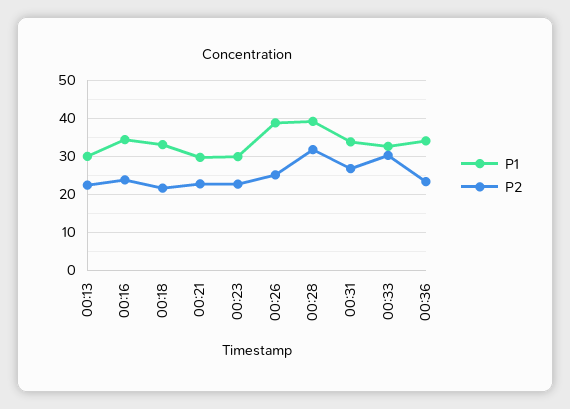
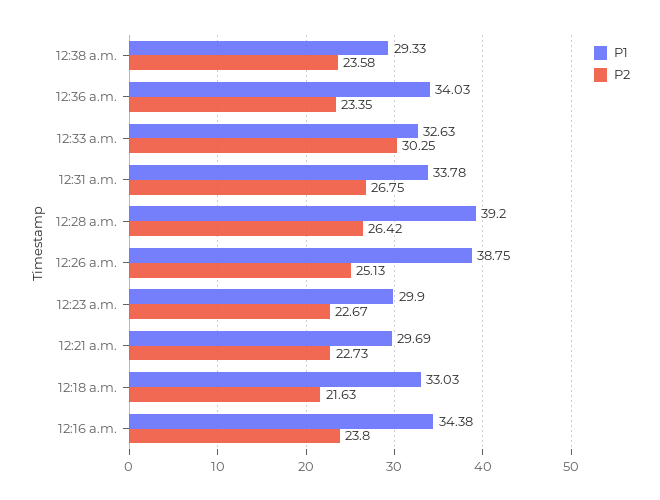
P1, 00:13: 30 -> none
P2, 00:13: 22 -> none
P2, 00:28: 32 -> 26.42
P1, 12:38 a.m.: none -> 29.33
P2, 12:38 a.m.: none -> 23.58

